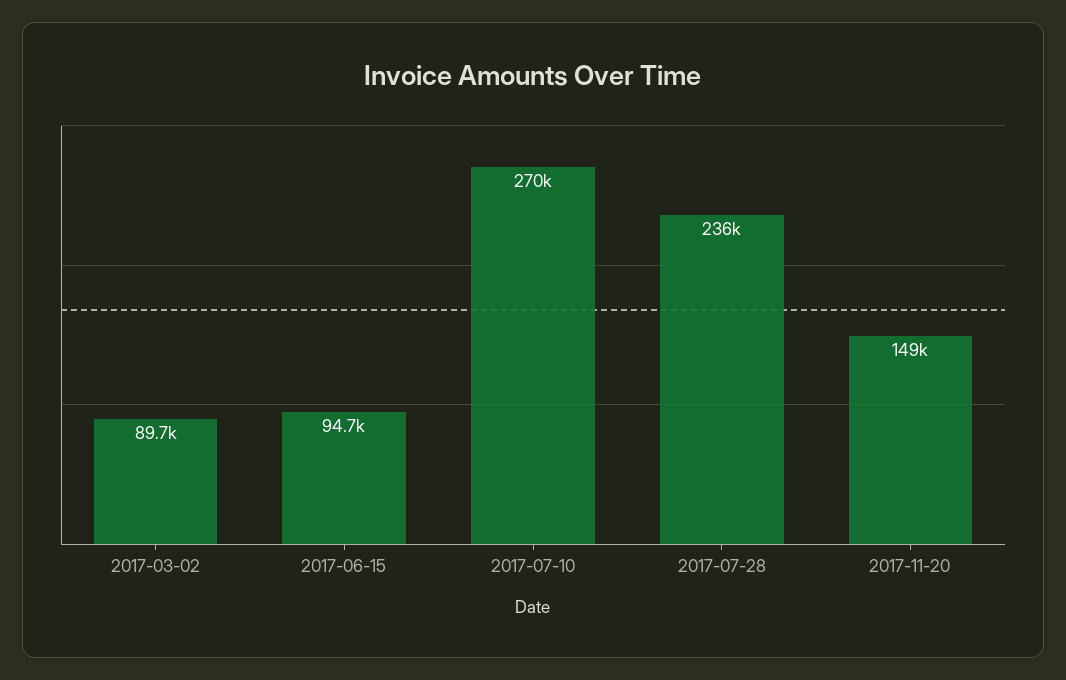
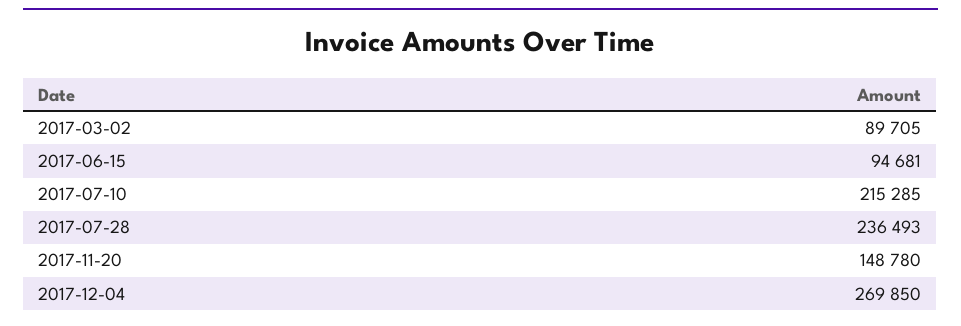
2017-07-10: 270000 -> 215285
2017-12-04: none -> 269850

